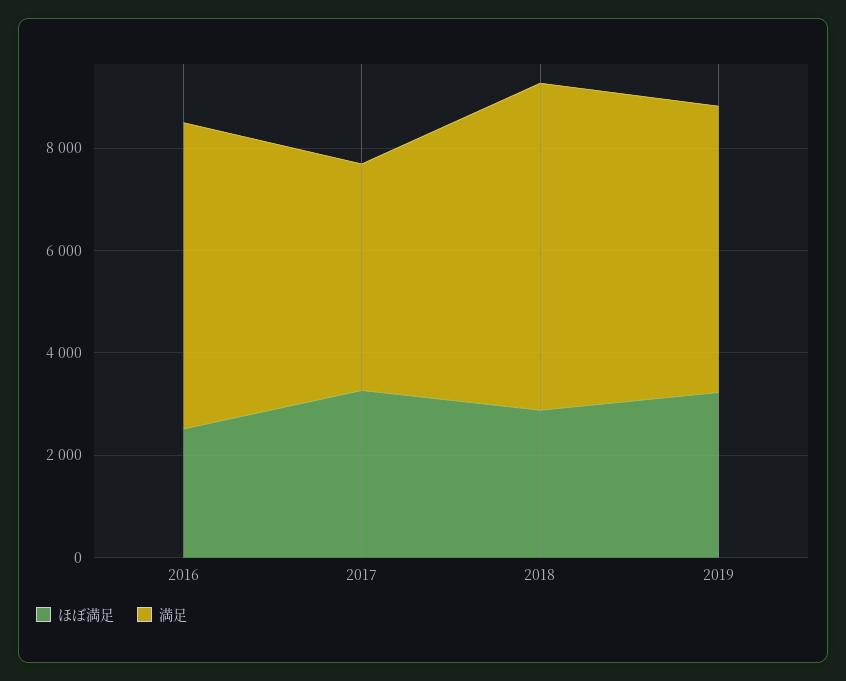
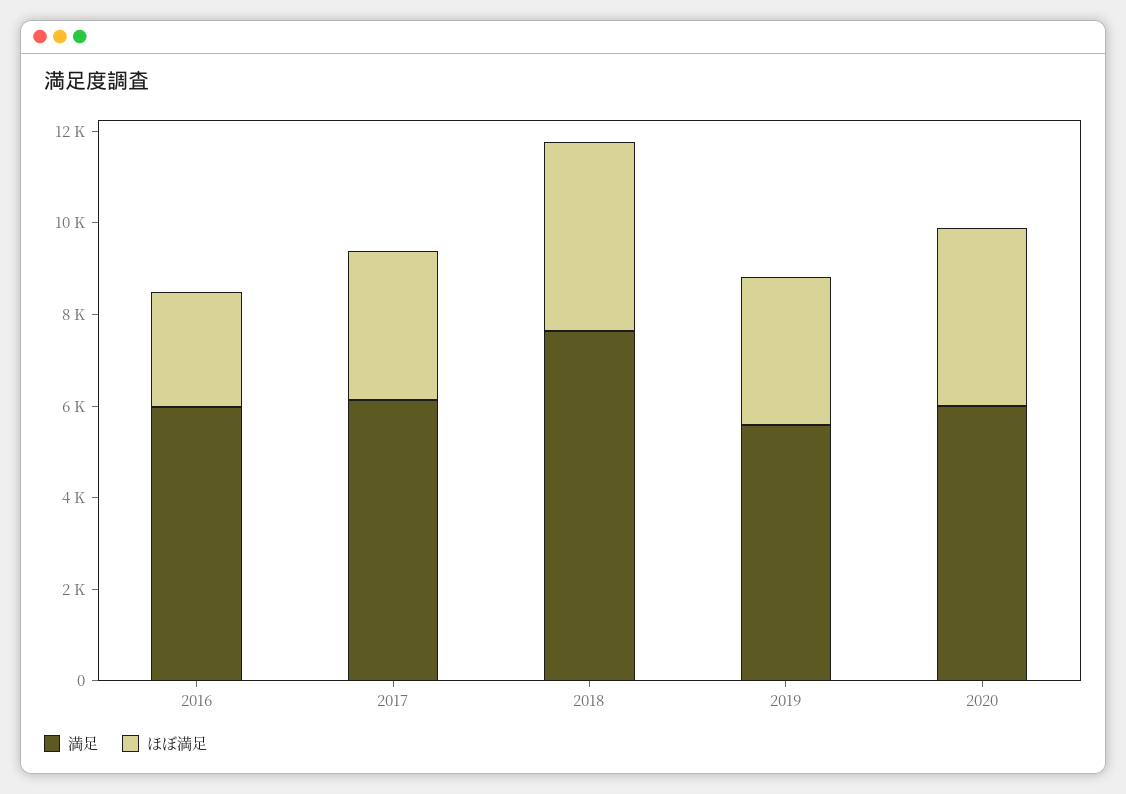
満足, 2017: 4500 -> 6000
ほぼ満足, 2018: 3000 -> 4000
満足, 2018: 6500 -> 7500
満足, 2020: none -> 6000
ほぼ満足, 2020: none -> 4000

